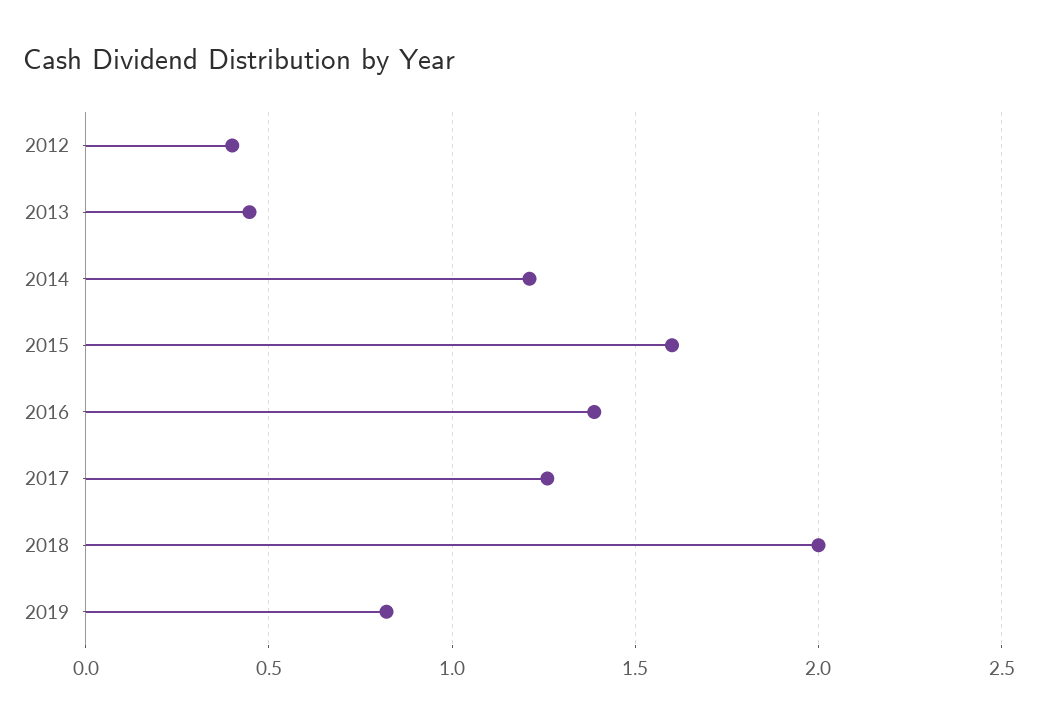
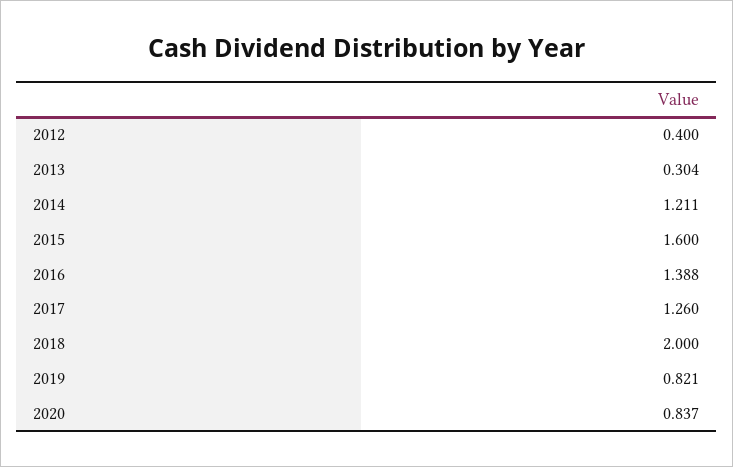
2013: 0.45 -> 0.304
2020: none -> 0.837

